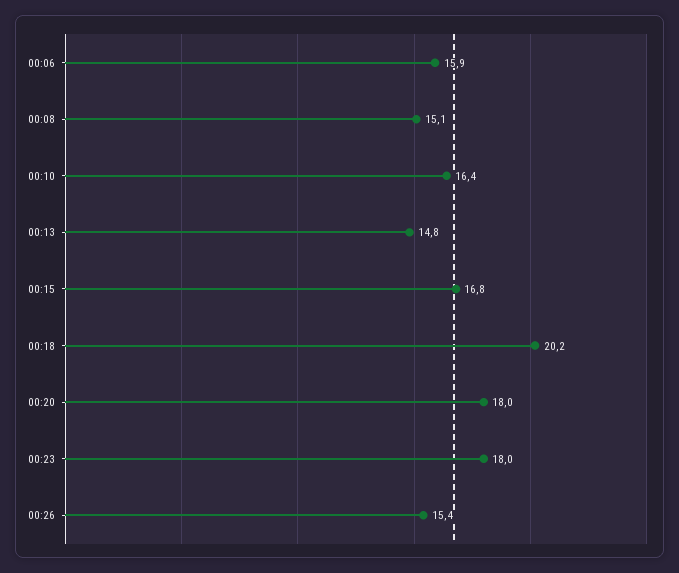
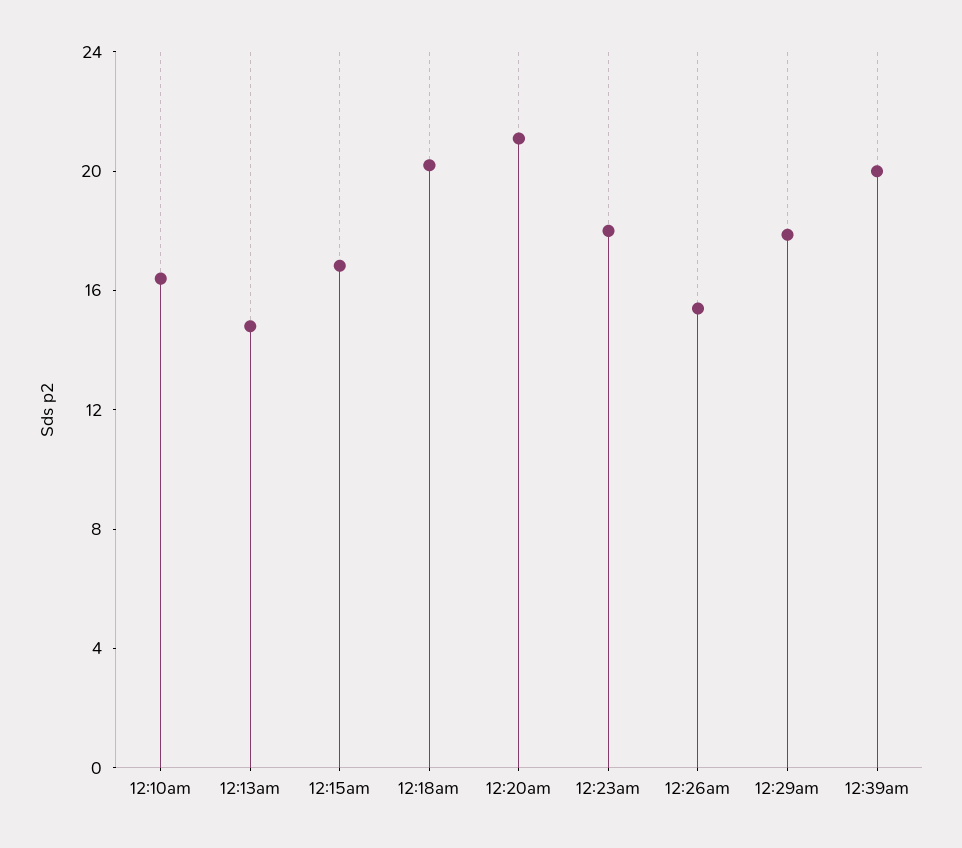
00:06: 15.9 -> none
00:08: 15.1 -> none
00:20: 18 -> 21
12:29am: none -> 18
12:39am: none -> 20

